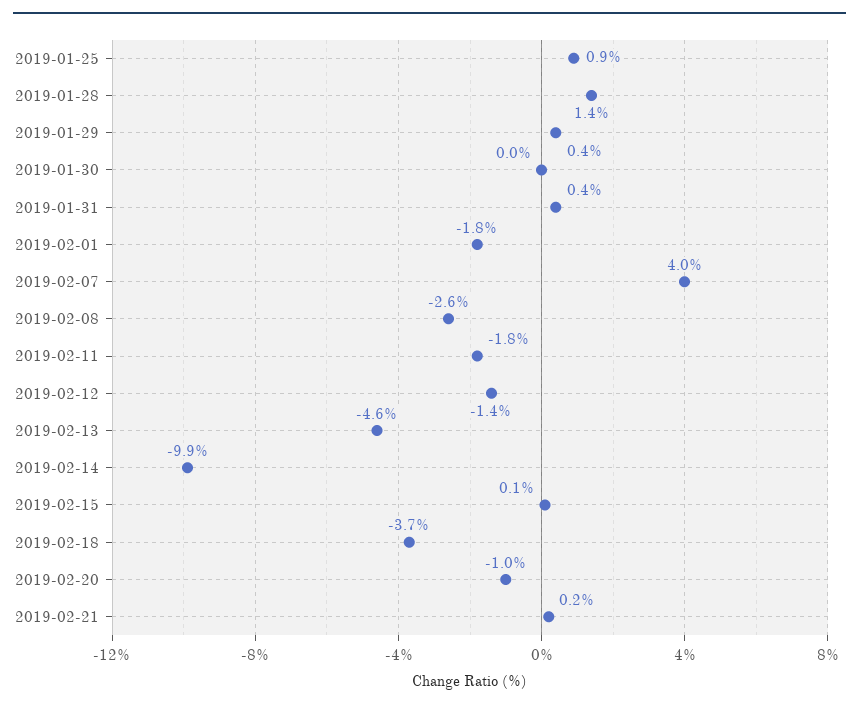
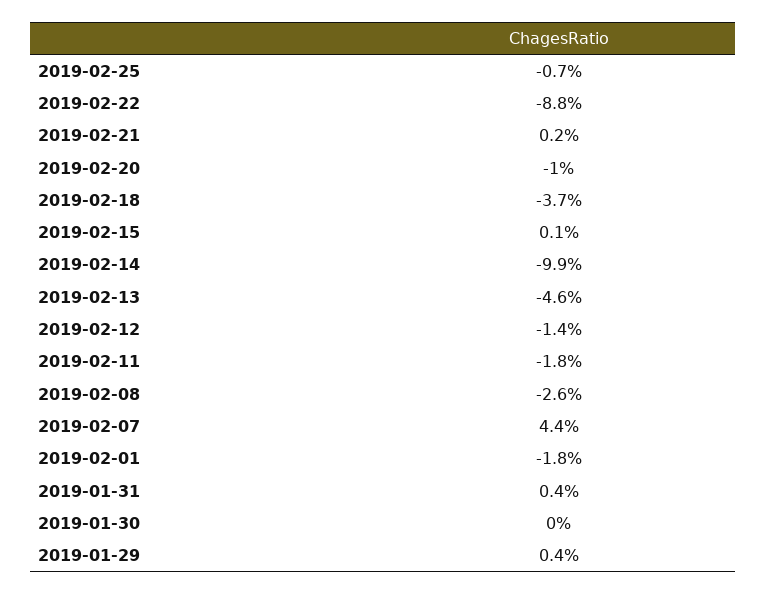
2019-01-25: 0.9 -> none
2019-01-28: 1.4 -> none
2019-02-07: 4 -> 4.4
2019-02-25: none -> -0.7
2019-02-22: none -> -8.8

